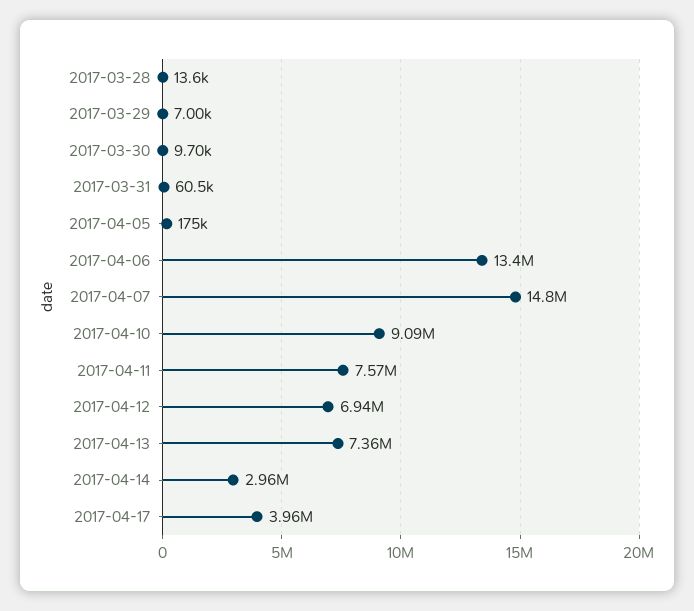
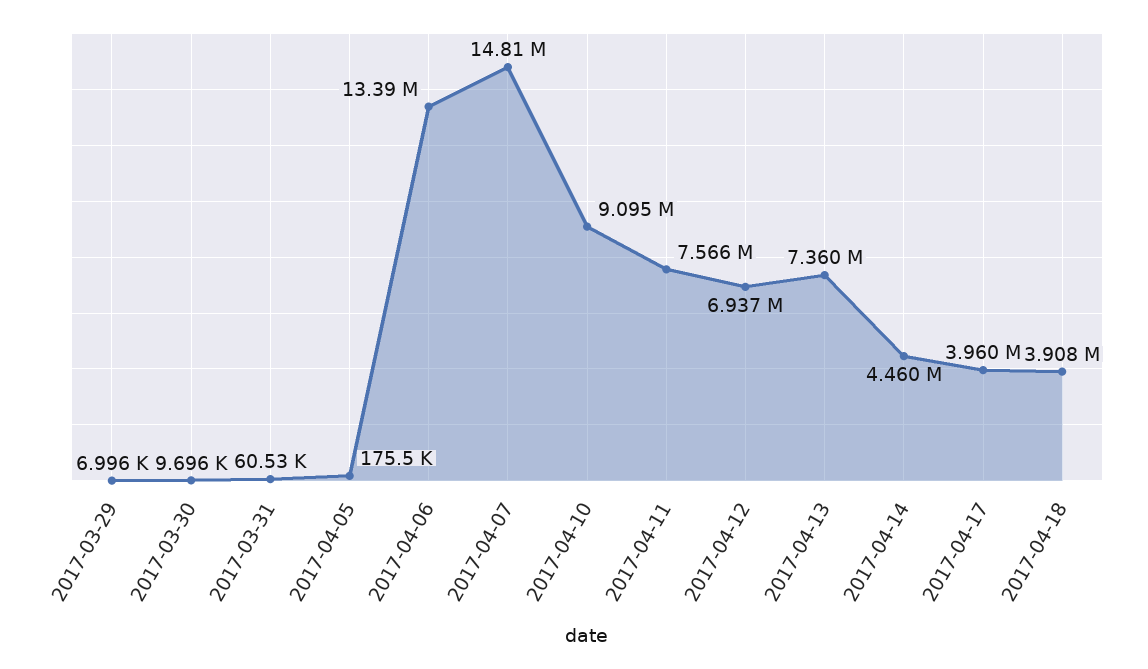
2017-03-28: 13600 -> none
2017-04-14: 2960000 -> 4460000
2017-04-18: none -> 3908000

